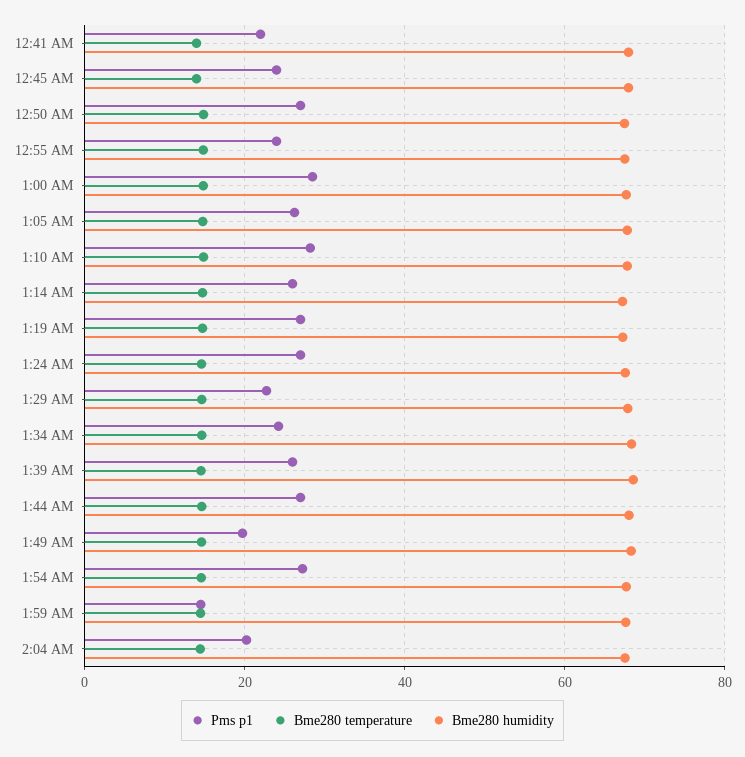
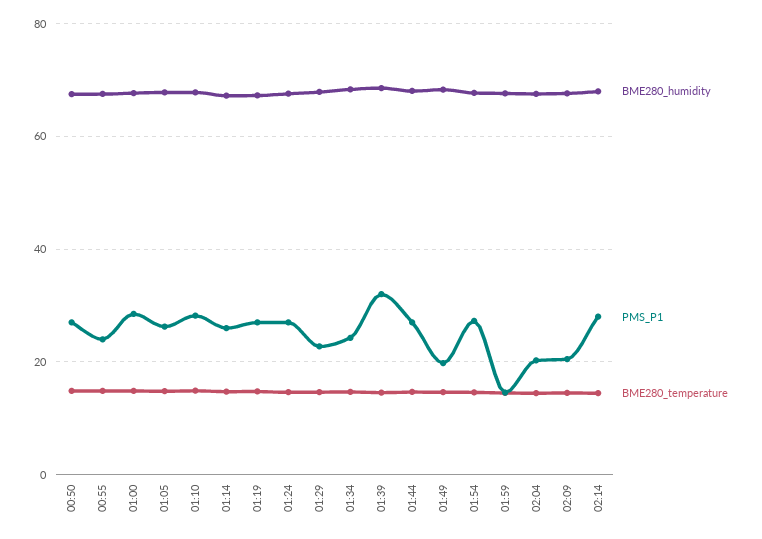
Pms p1, 12:41 AM: 22 -> none
Bme280 temperature, 12:41 AM: 14 -> none
Bme280 humidity, 12:41 AM: 68 -> none
Pms p1, 12:45 AM: 24 -> none
Bme280 temperature, 12:45 AM: 14 -> none
Bme280 humidity, 12:45 AM: 68 -> none
Pms p1, 1:39 AM: 26 -> 32
Bme280 humidity, 02:09: none -> 68
Pms p1, 02:09: none -> 20
Bme280 temperature, 02:09: none -> 14
Bme280 humidity, 02:14: none -> 68
Pms p1, 02:14: none -> 28
Bme280 temperature, 02:14: none -> 14

